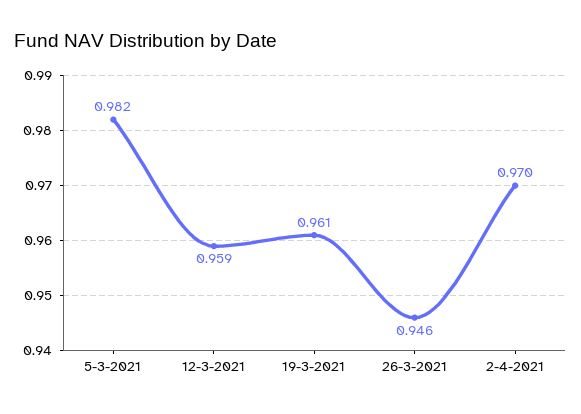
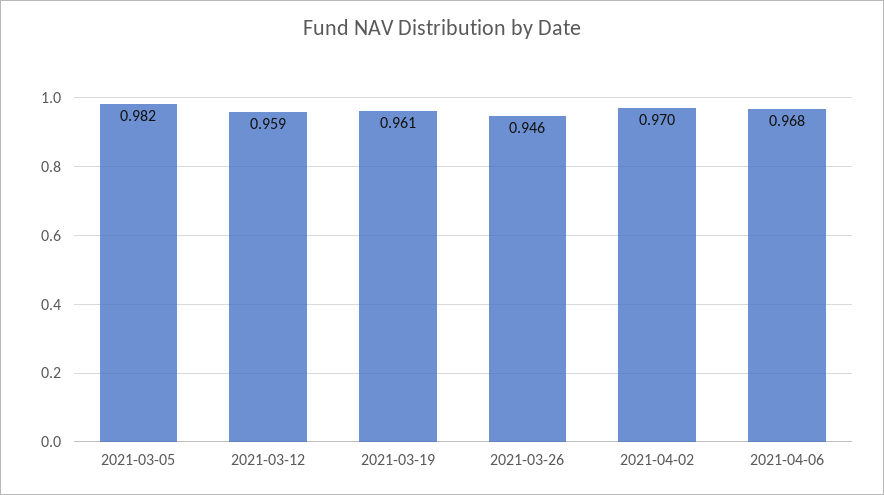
2021-04-06: none -> 0.968

